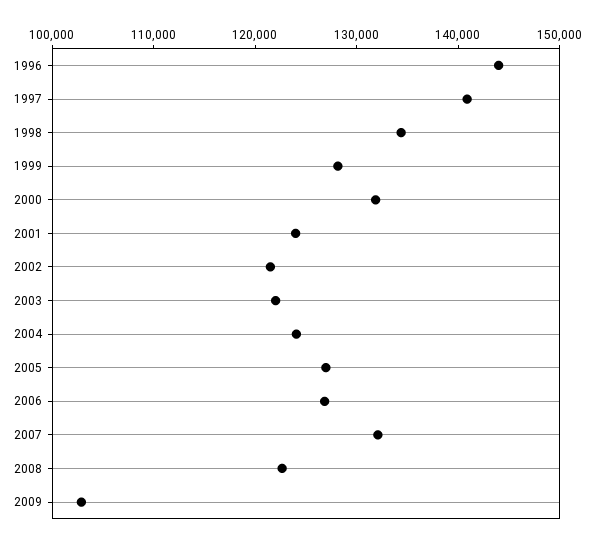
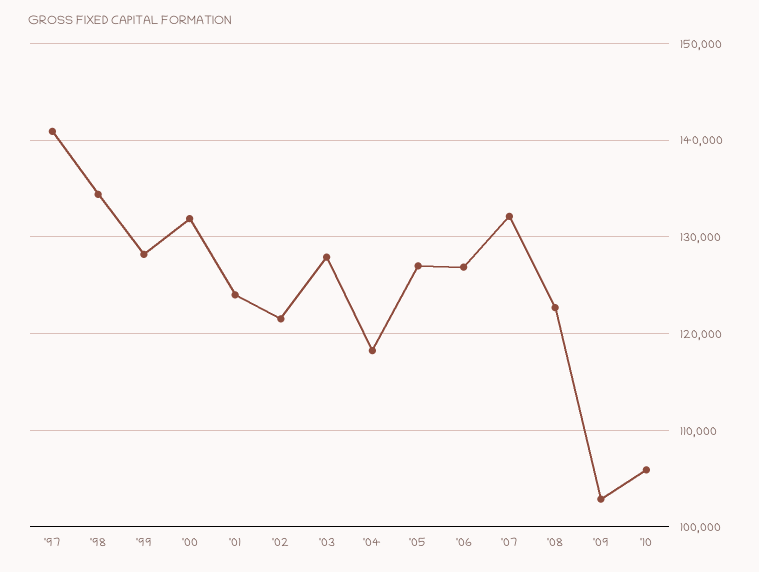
1996: 144000 -> none
2003: 122000 -> 128000
2004: 124000 -> 118000
'10: none -> 106000

